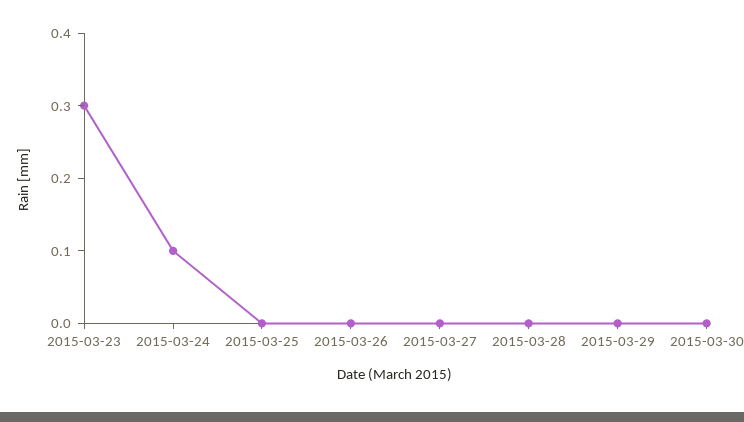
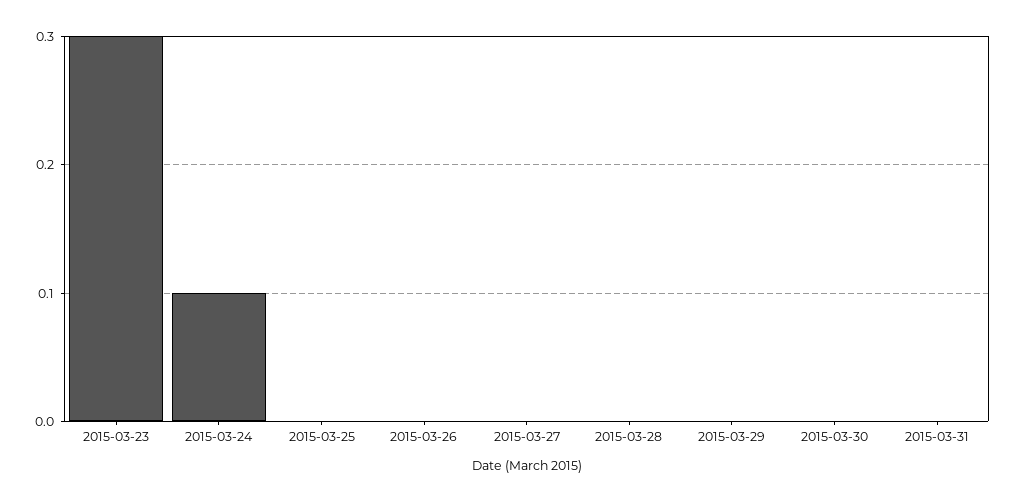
2015-03-31: none -> 0

